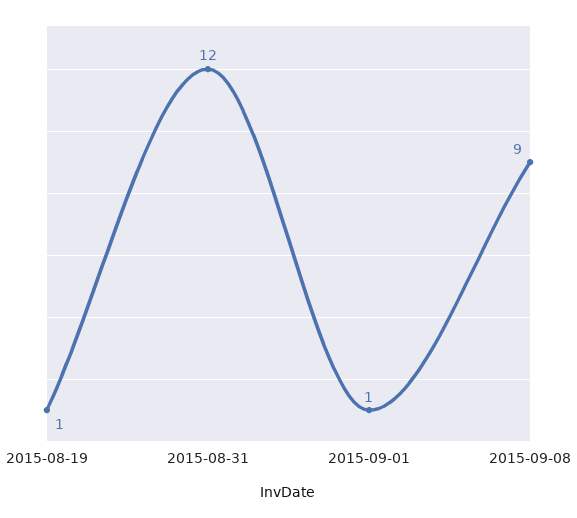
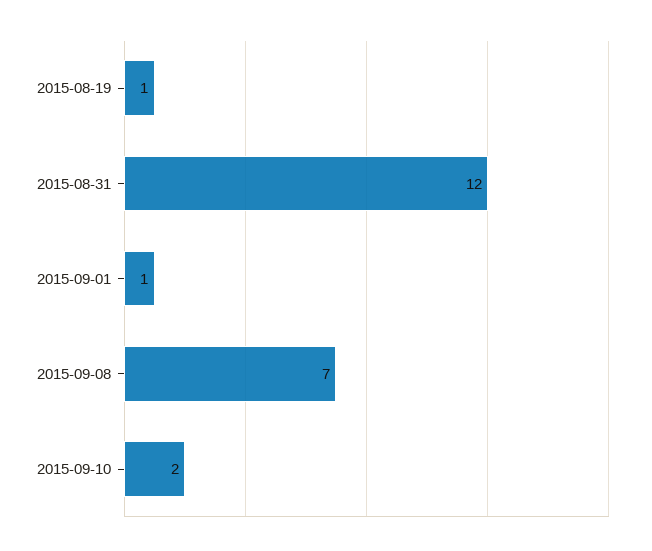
2015-09-08: 9 -> 7
2015-09-10: none -> 2

